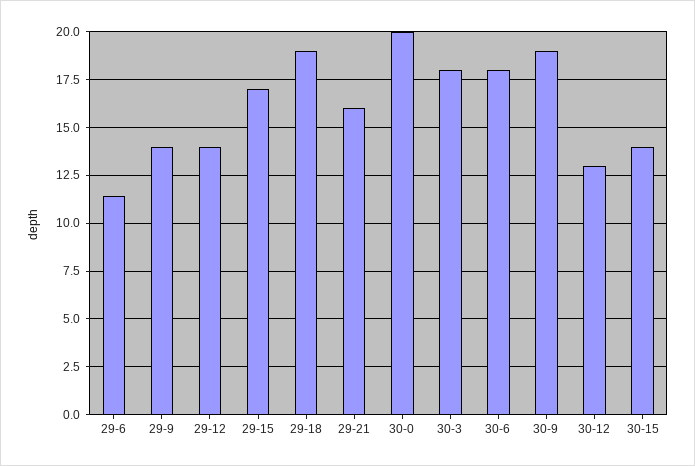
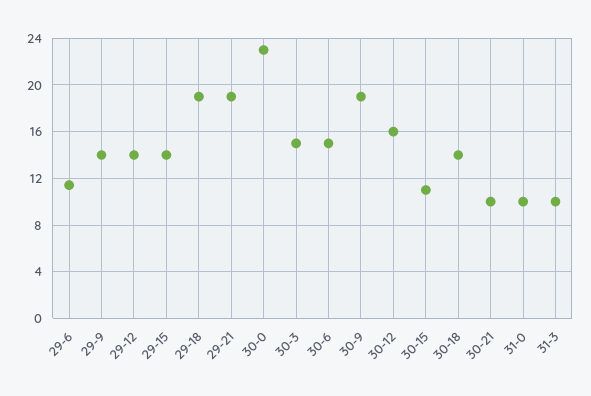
29-15: 17 -> 14
29-21: 16 -> 19
30-0: 20 -> 23
30-3: 18 -> 15
30-6: 18 -> 15
30-12: 13 -> 16
30-15: 14 -> 11
30-18: none -> 14
30-21: none -> 10
31-0: none -> 10
31-3: none -> 10

